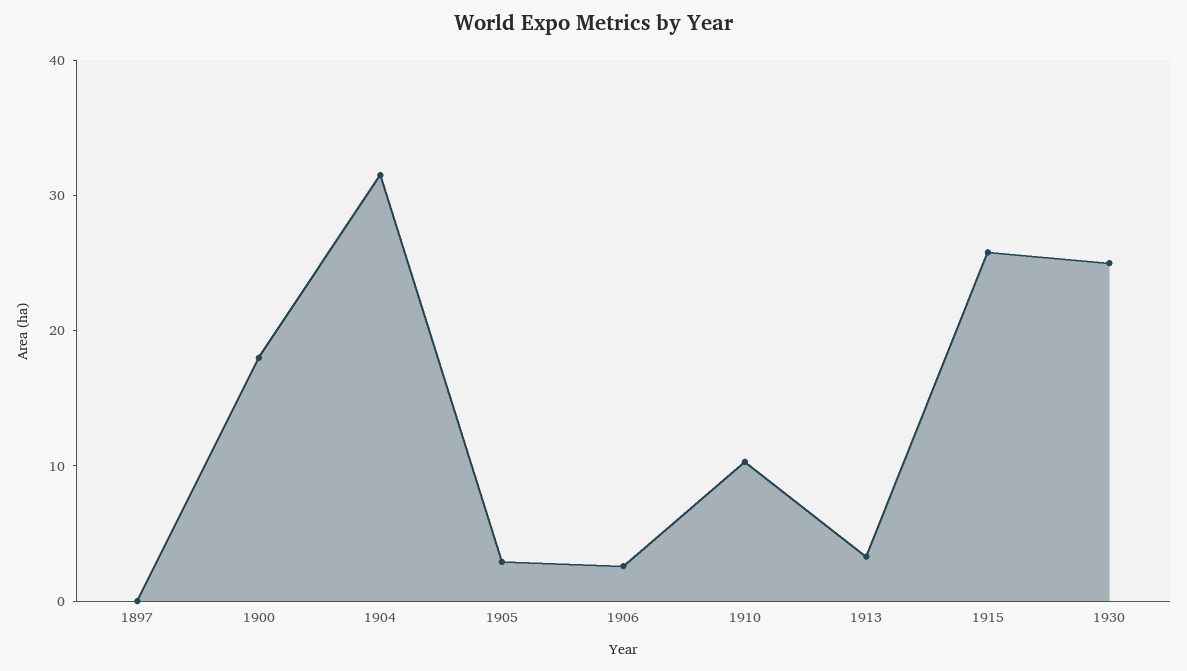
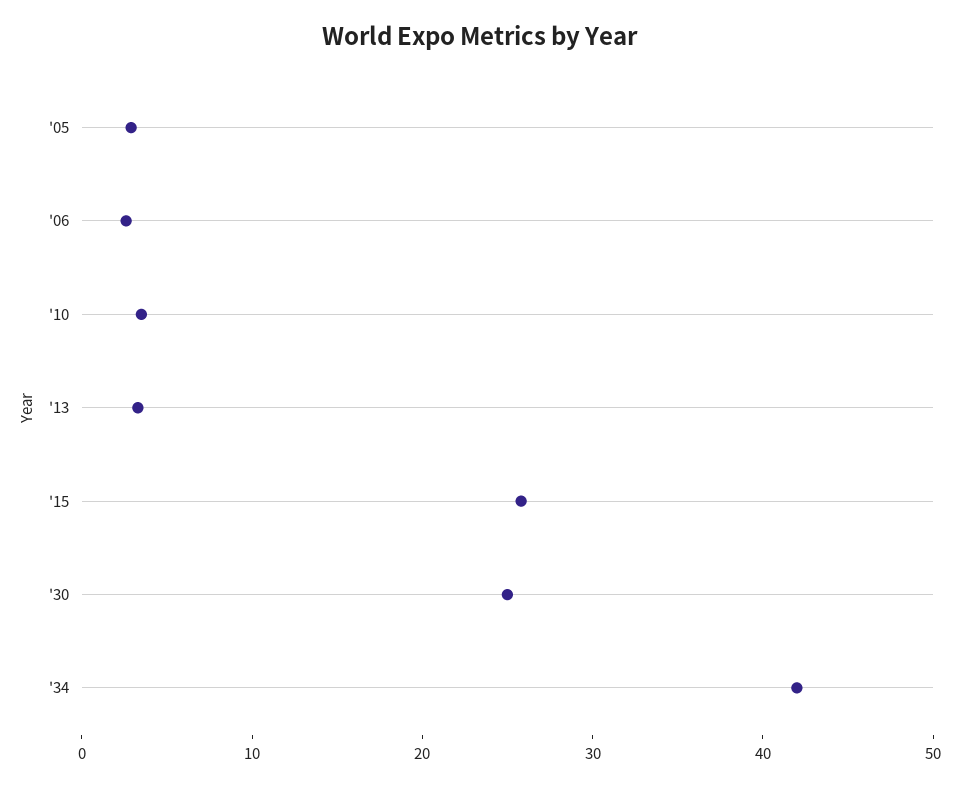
1897: 0 -> none
1900: 18 -> none
1904: 32 -> none
1910: 10 -> 4
'34: none -> 42

